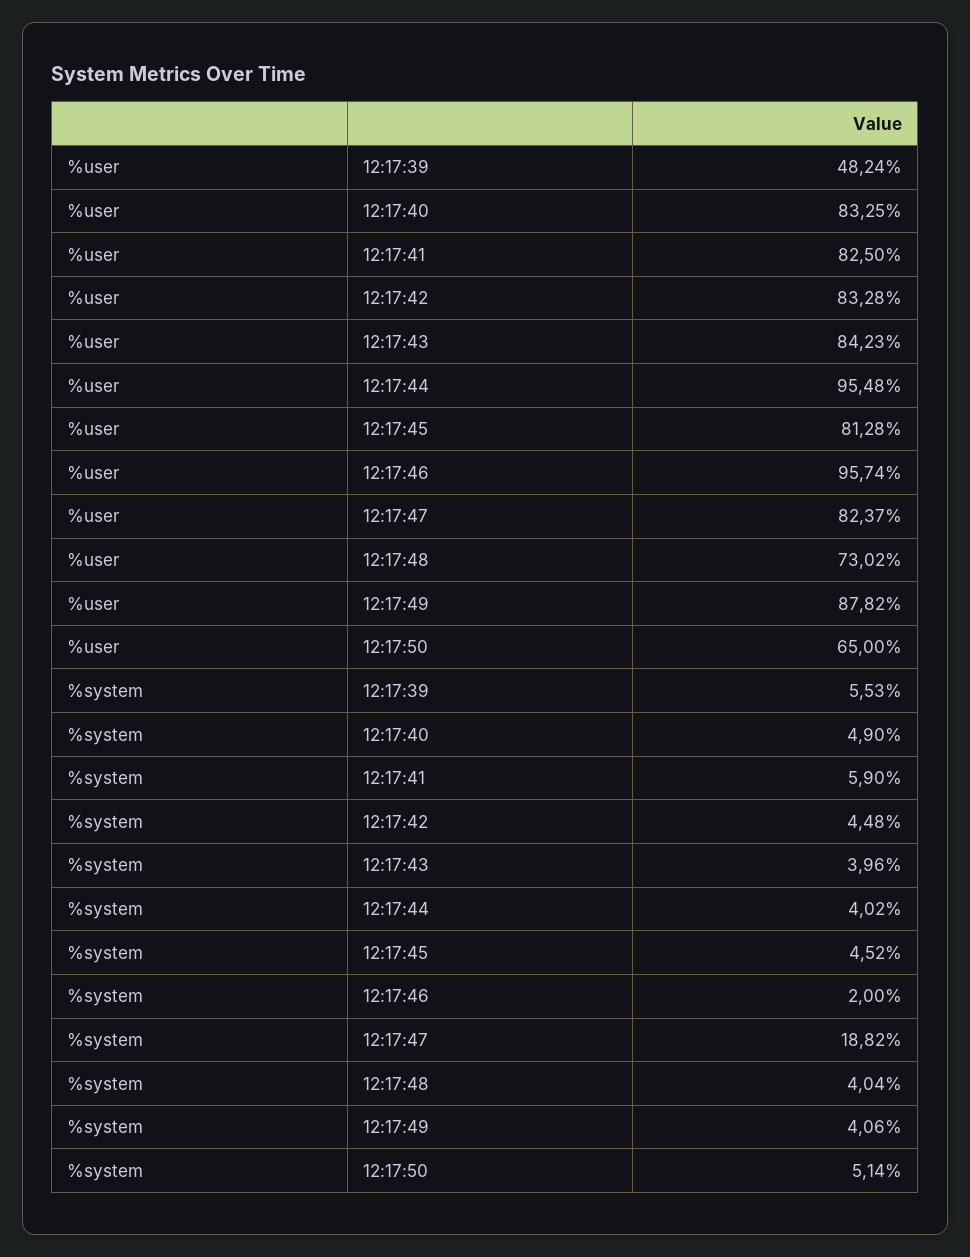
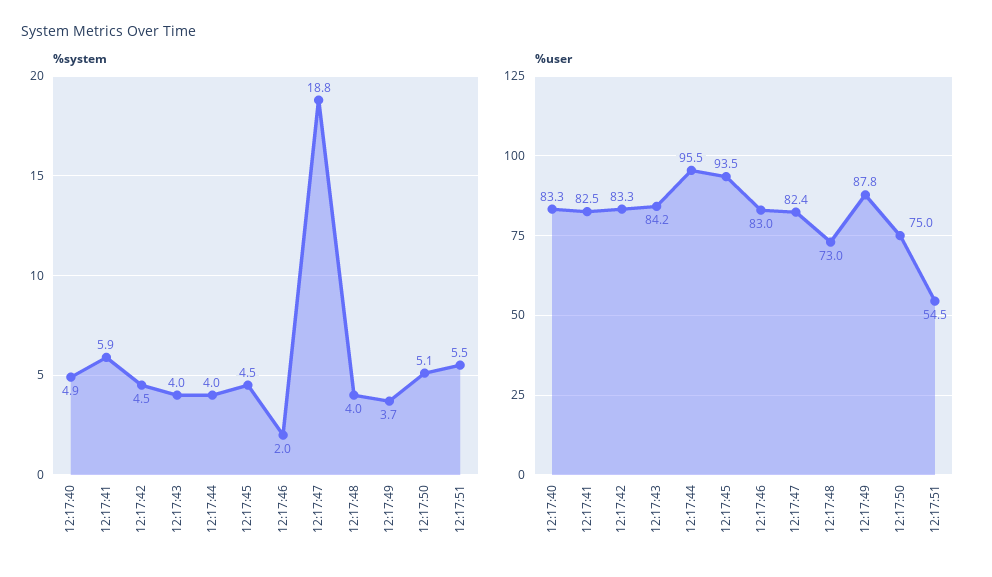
%user, 12:17:39: 48.24 -> none
%user, 12:17:45: 81.28 -> 93.5
%user, 12:17:46: 95.74 -> 83
%user, 12:17:50: 65 -> 75
%system, 12:17:39: 5.53 -> none
%system, 12:17:49: 4.06 -> 3.7
%system, 12:17:51: none -> 5.5
%user, 12:17:51: none -> 54.5

